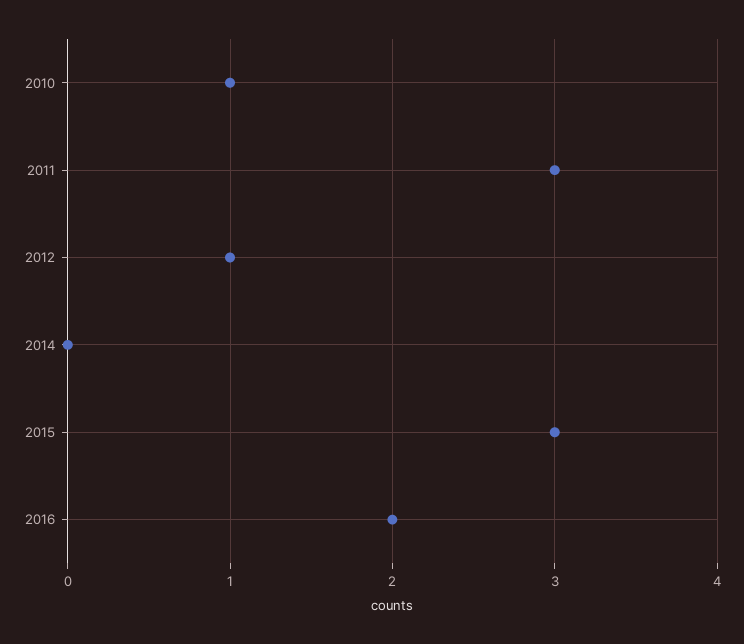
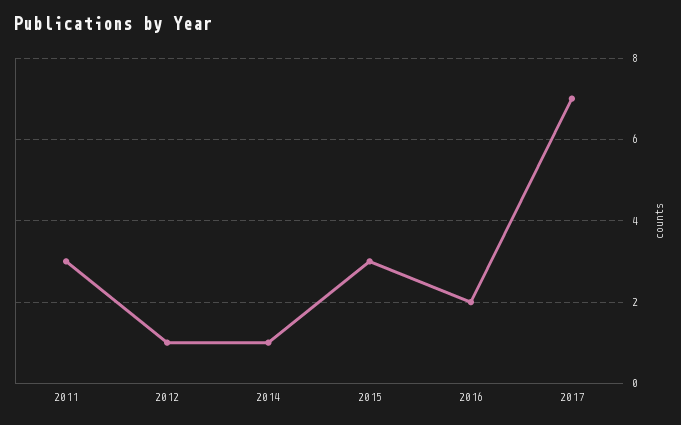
2010: 1 -> none
2014: 0 -> 1
2017: none -> 7

